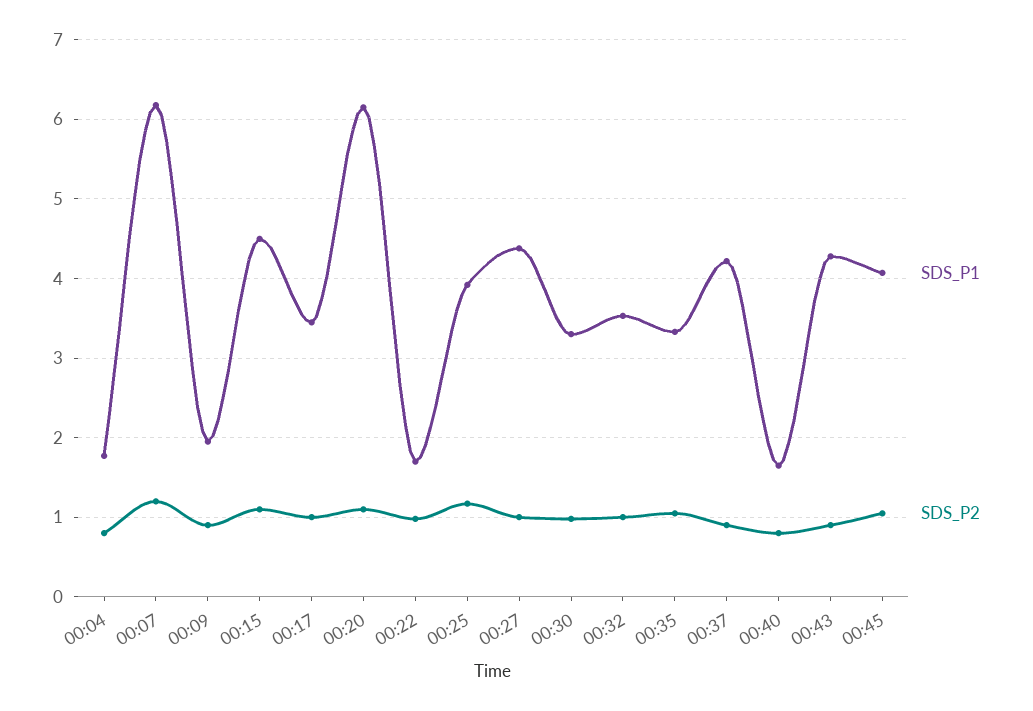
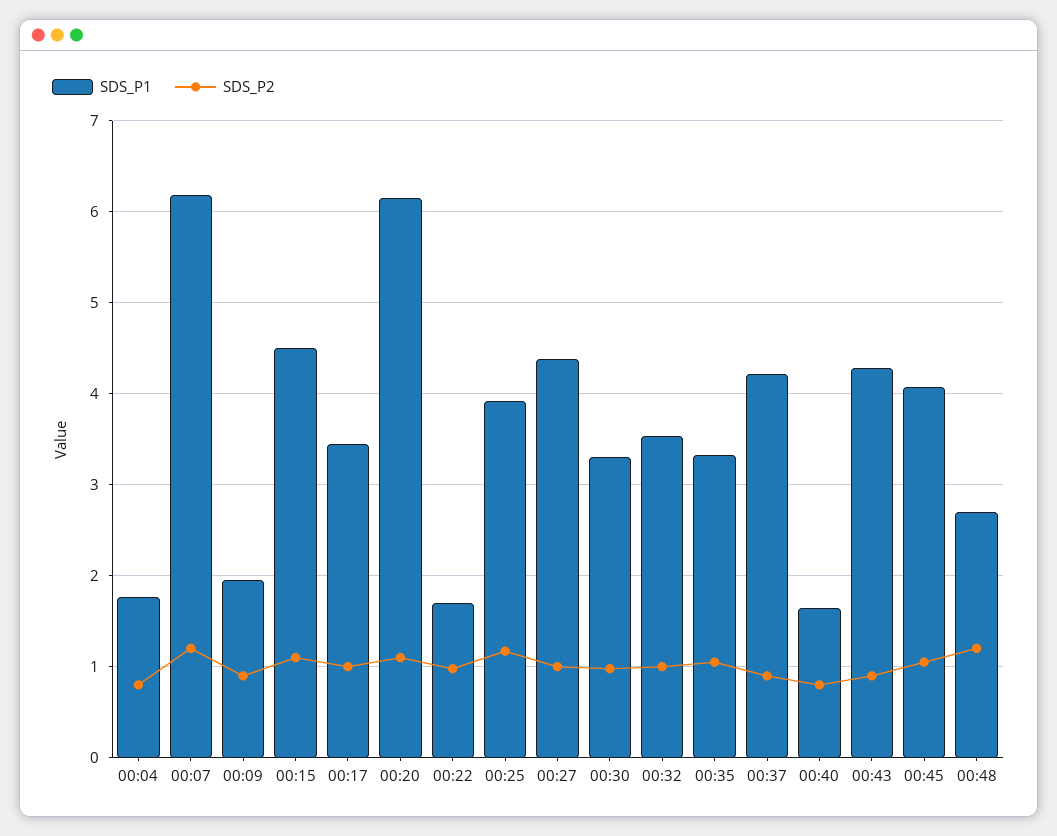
SDS_P1, 00:48: none -> 2.7
SDS_P2, 00:48: none -> 1.2

